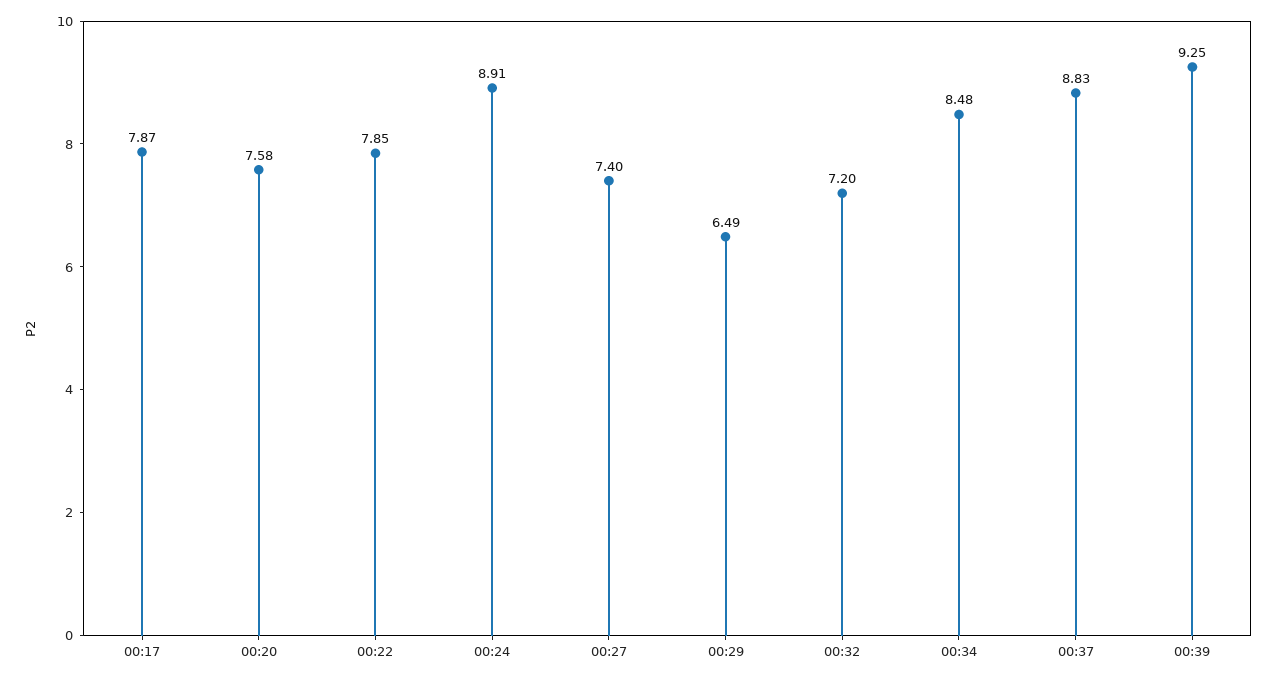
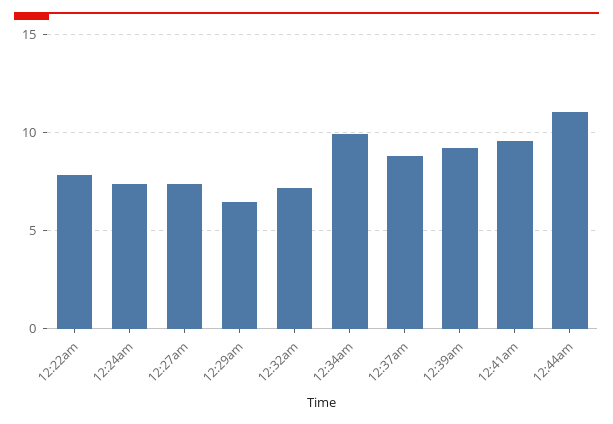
00:17: 7.87 -> none
00:20: 7.58 -> none
00:24: 8.91 -> 7.5
00:34: 8.48 -> 10
12:41am: none -> 9.5
12:44am: none -> 11

